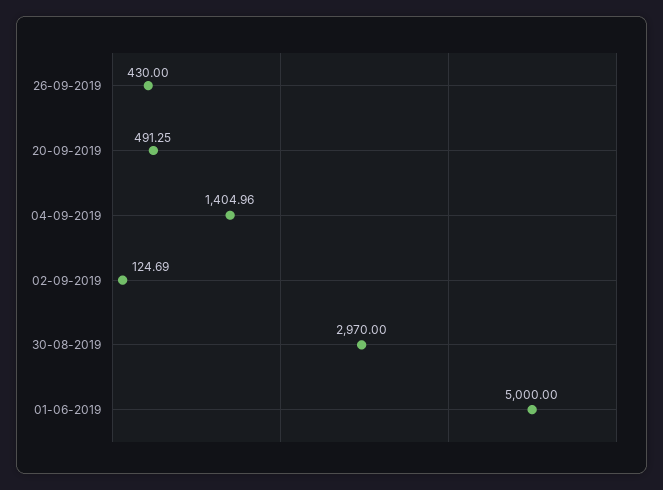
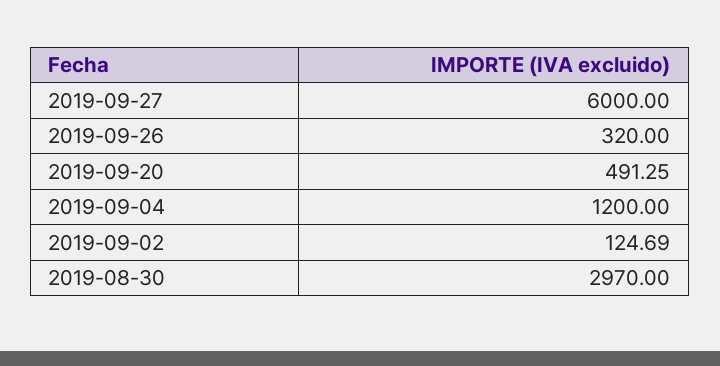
26-09-2019: 430 -> 320
04-09-2019: 1404.96 -> 1200
01-06-2019: 5000 -> none
2019-09-27: none -> 6000

